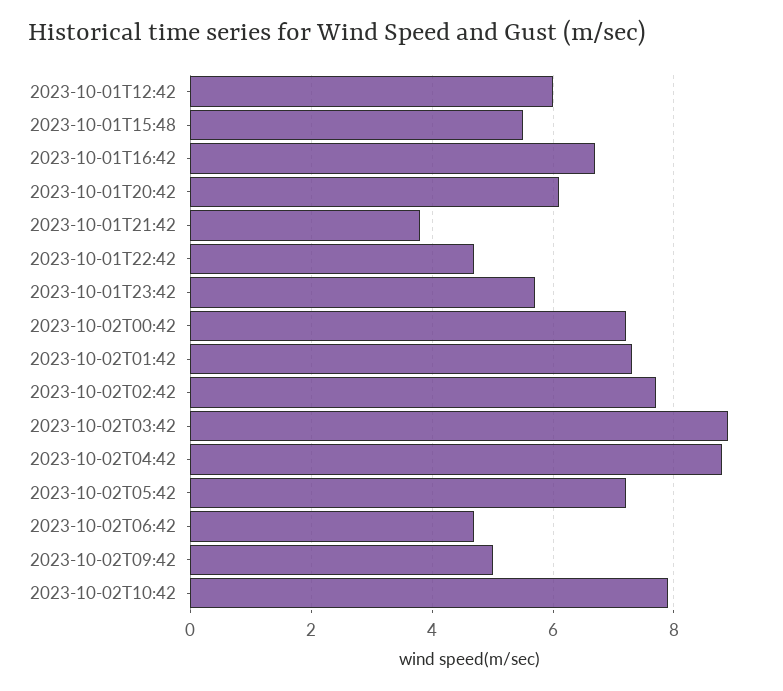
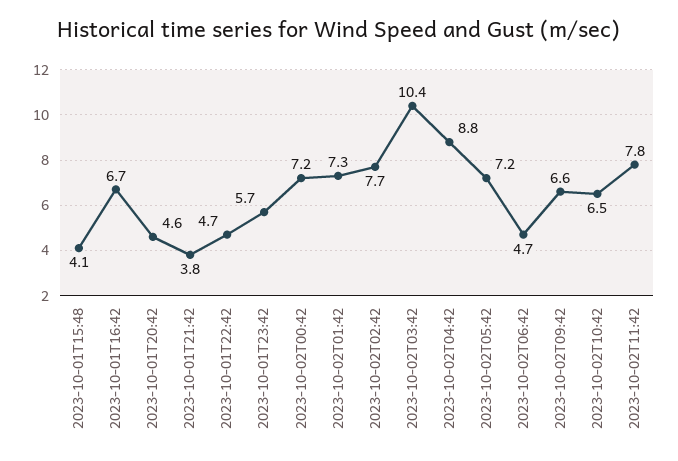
2023-10-01T12:42: 6 -> none
2023-10-01T15:48: 5.5 -> 4.1
2023-10-01T20:42: 6 -> 4.6
2023-10-02T03:42: 9 -> 10.4
2023-10-02T09:42: 5 -> 6.6
2023-10-02T10:42: 8 -> 6.5
2023-10-02T11:42: none -> 7.8

